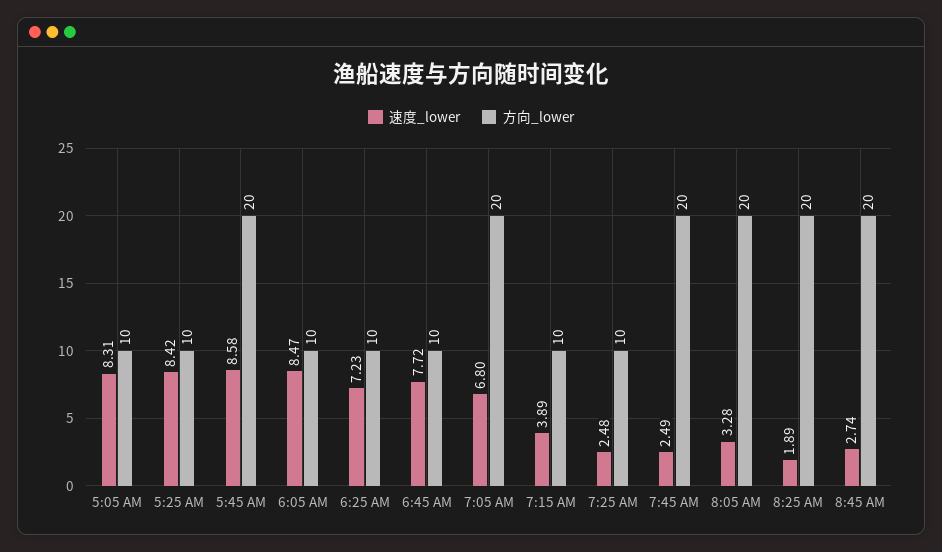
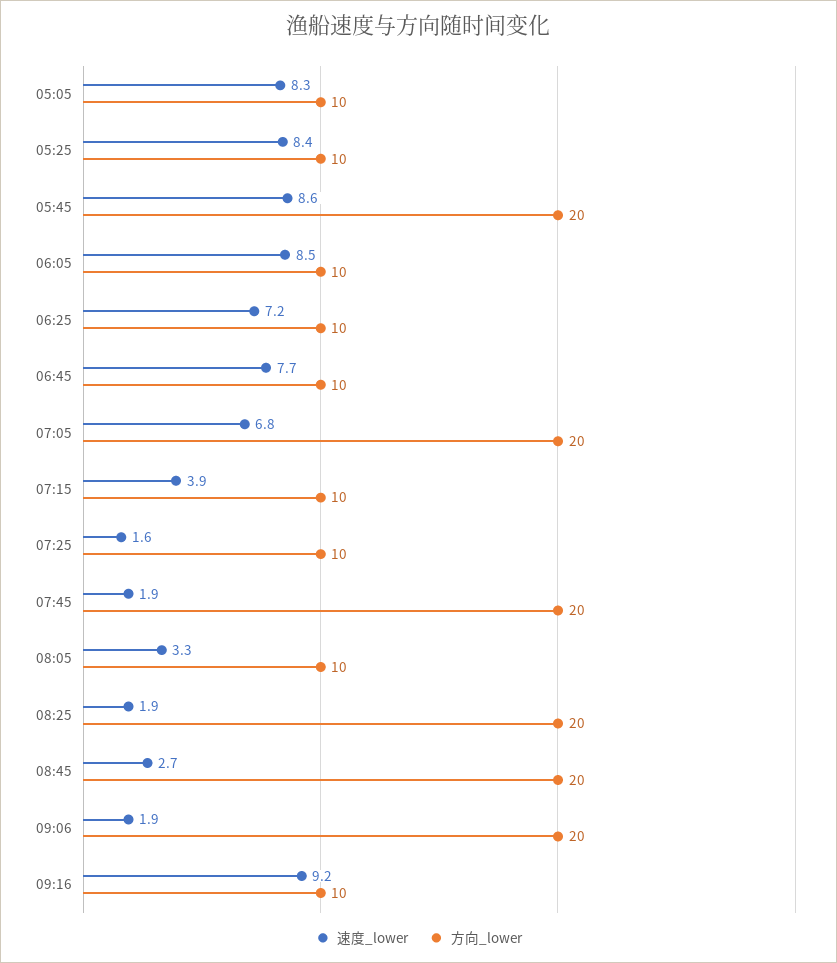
速度_lower, 7:25 AM: 2.48 -> 1.6
速度_lower, 7:45 AM: 2.49 -> 1.9
方向_lower, 8:05 AM: 20 -> 10
速度_lower, 09:06: none -> 1.9
方向_lower, 09:06: none -> 20
速度_lower, 09:16: none -> 9.2
方向_lower, 09:16: none -> 10

